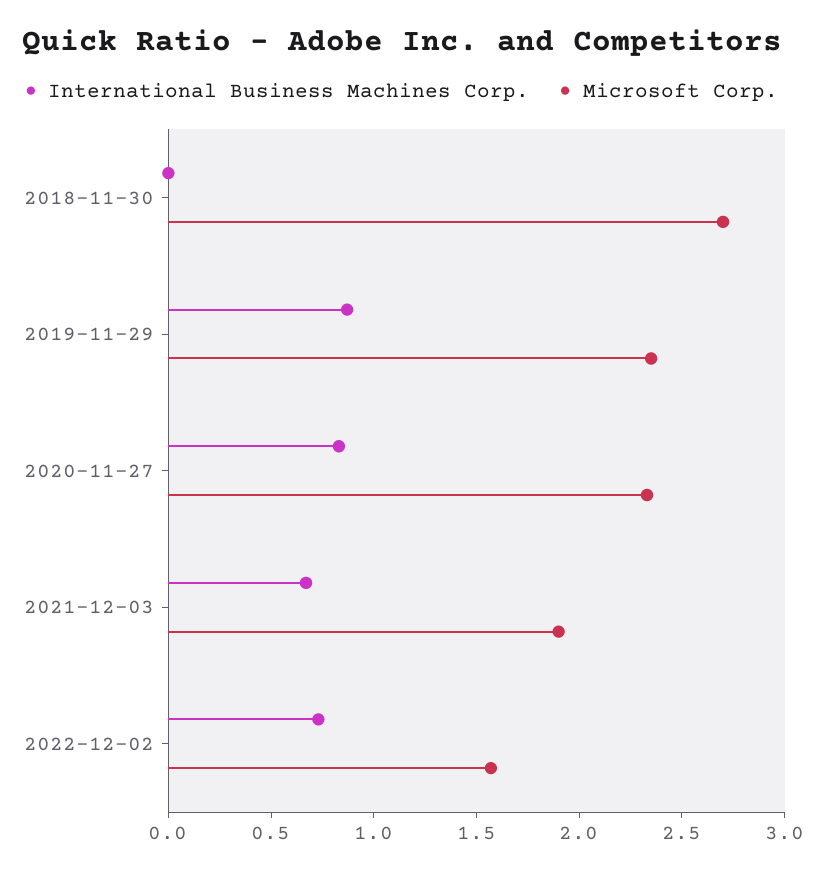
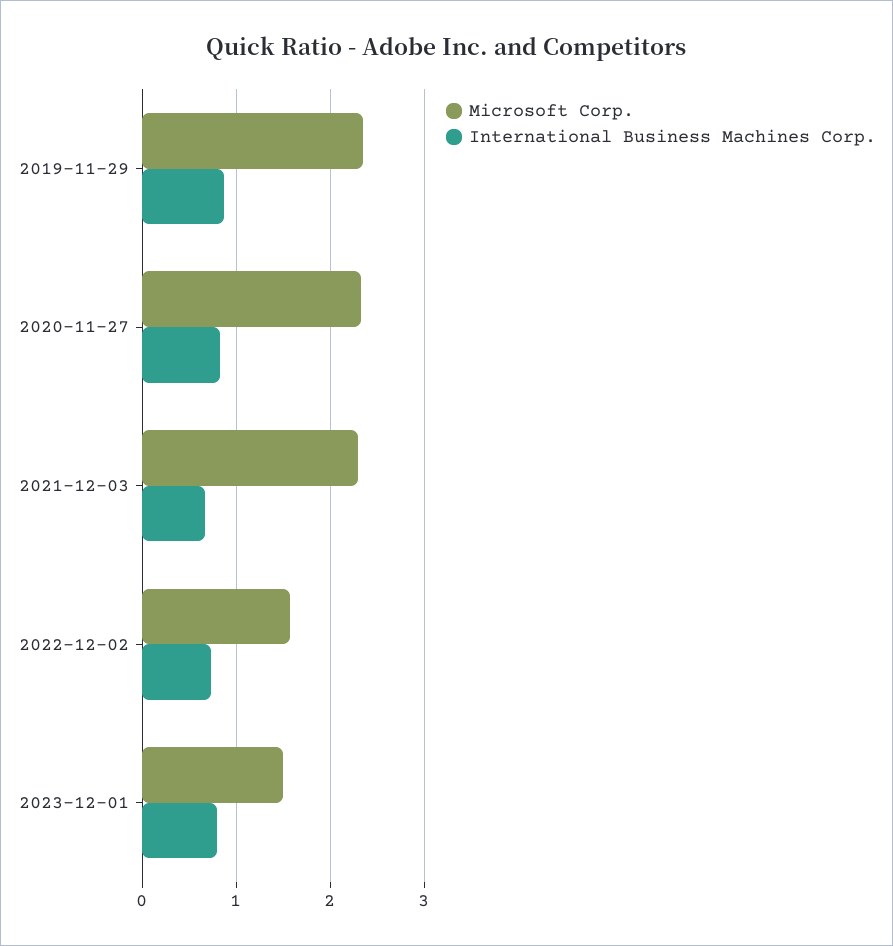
International Business Machines Corp., 2018-11-30: 0 -> none
Microsoft Corp., 2018-11-30: 2.7 -> none
Microsoft Corp., 2021-12-03: 1.9 -> 2.3
Microsoft Corp., 2023-12-01: none -> 1.5
International Business Machines Corp., 2023-12-01: none -> 0.8

